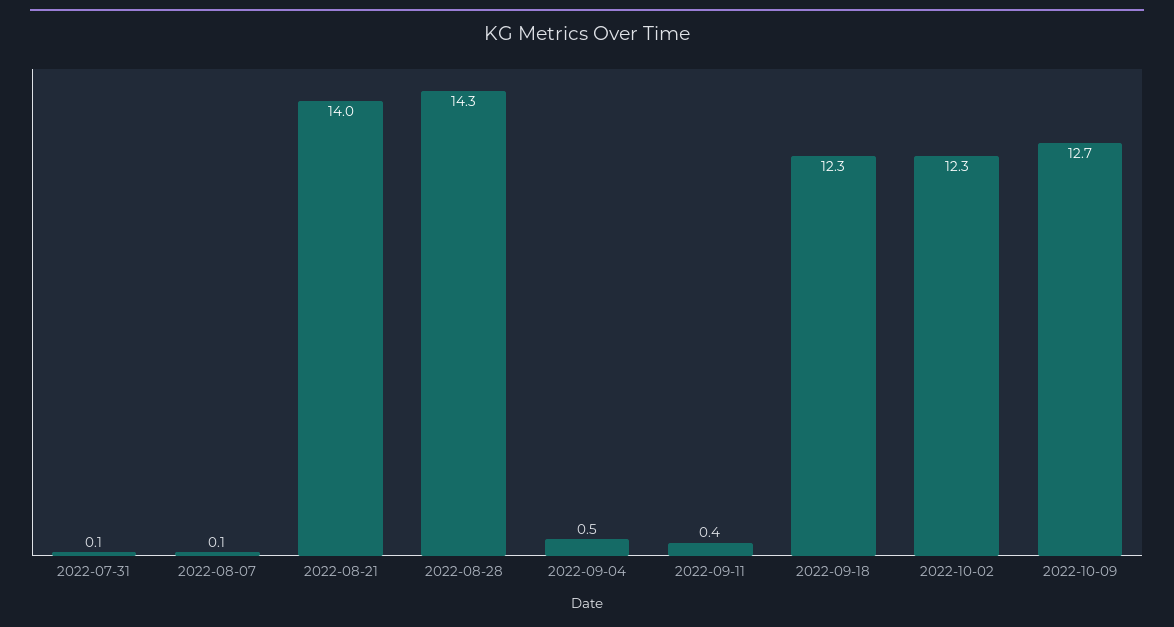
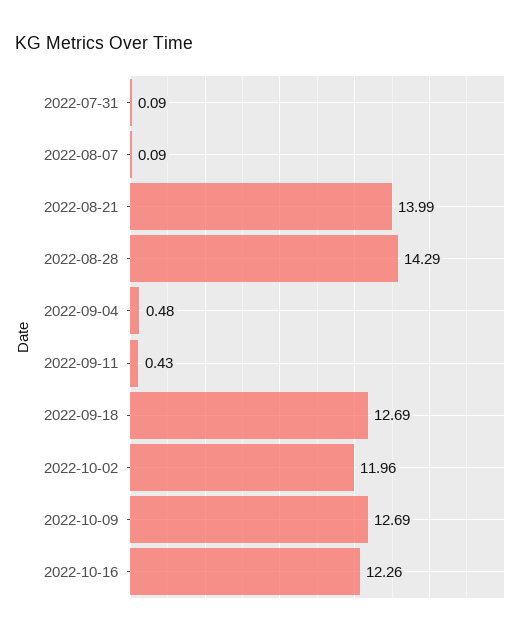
2022-09-18: 12.3 -> 12.69
2022-10-02: 12.3 -> 11.96
2022-10-16: none -> 12.26

